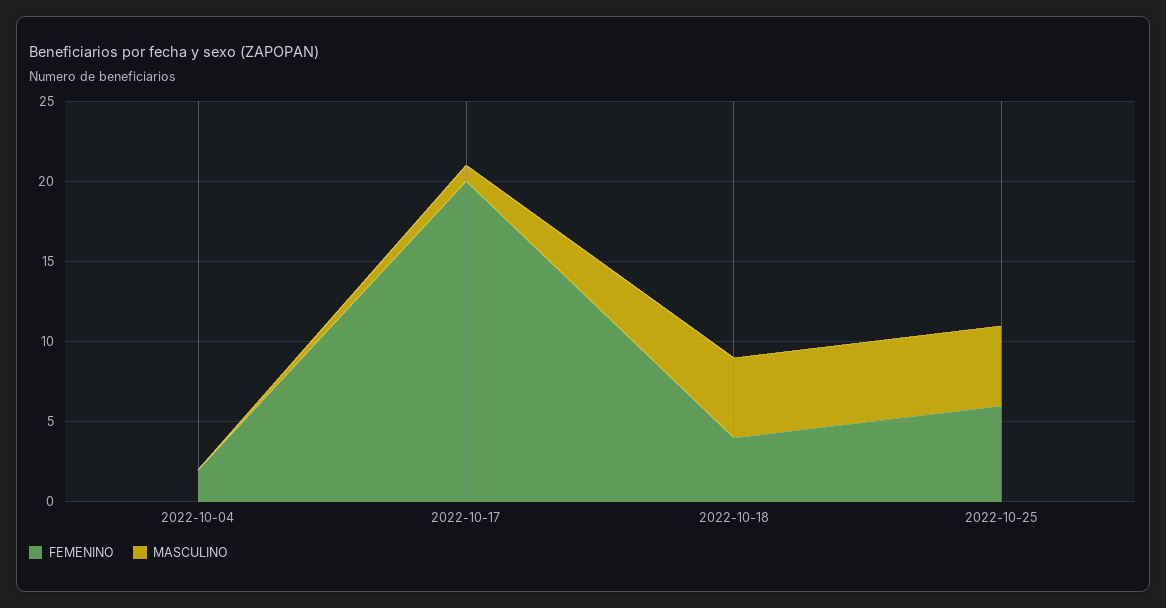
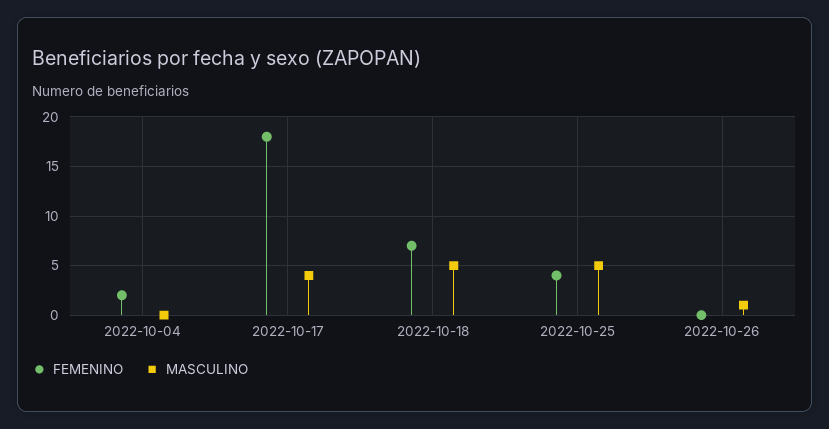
FEMENINO, 2022-10-17: 20 -> 18
MASCULINO, 2022-10-17: 1 -> 4
FEMENINO, 2022-10-18: 4 -> 7
FEMENINO, 2022-10-25: 6 -> 4
FEMENINO, 2022-10-26: none -> 0
MASCULINO, 2022-10-26: none -> 1

